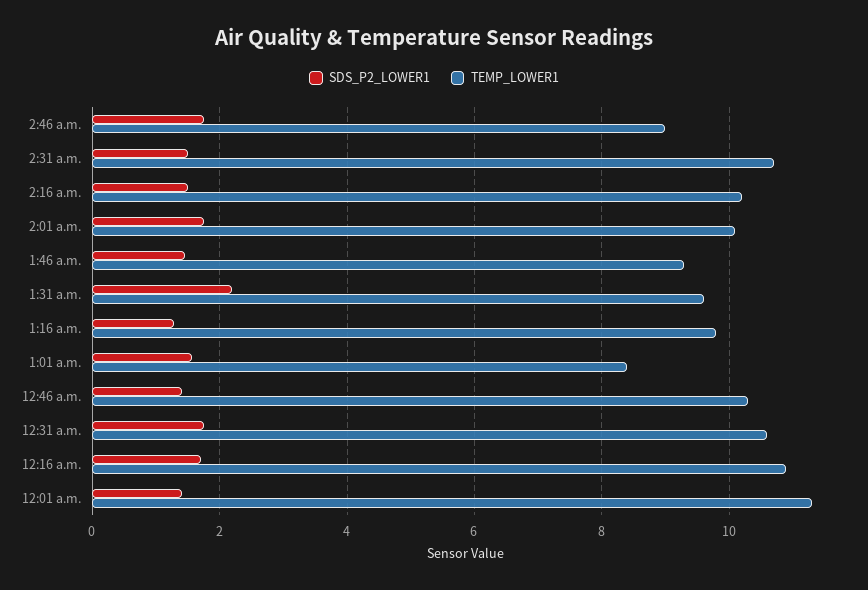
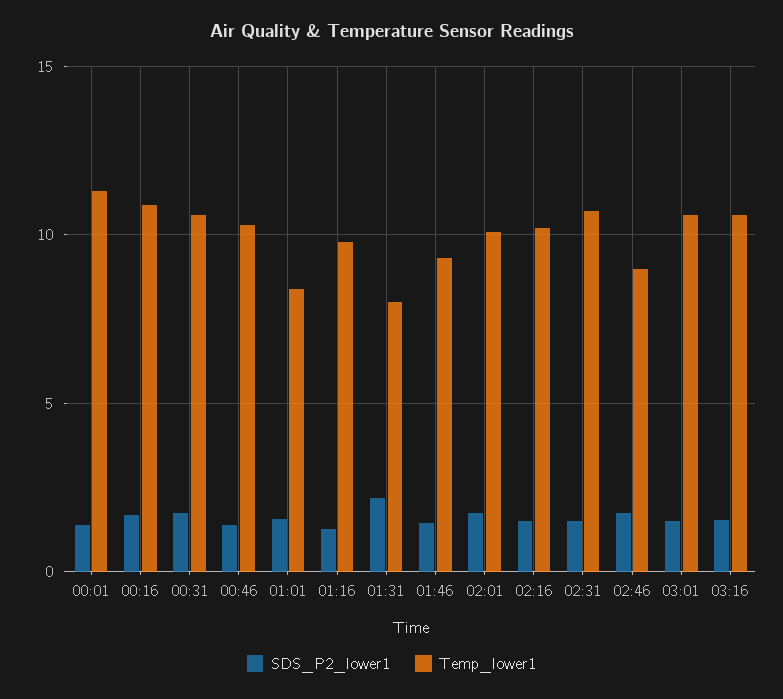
TEMP_LOWER1, 1:31 a.m.: 9.6 -> 8
SDS_P2_LOWER1, 03:01: none -> 1.5
TEMP_LOWER1, 03:01: none -> 10.5
SDS_P2_LOWER1, 03:16: none -> 1.5
TEMP_LOWER1, 03:16: none -> 10.5

